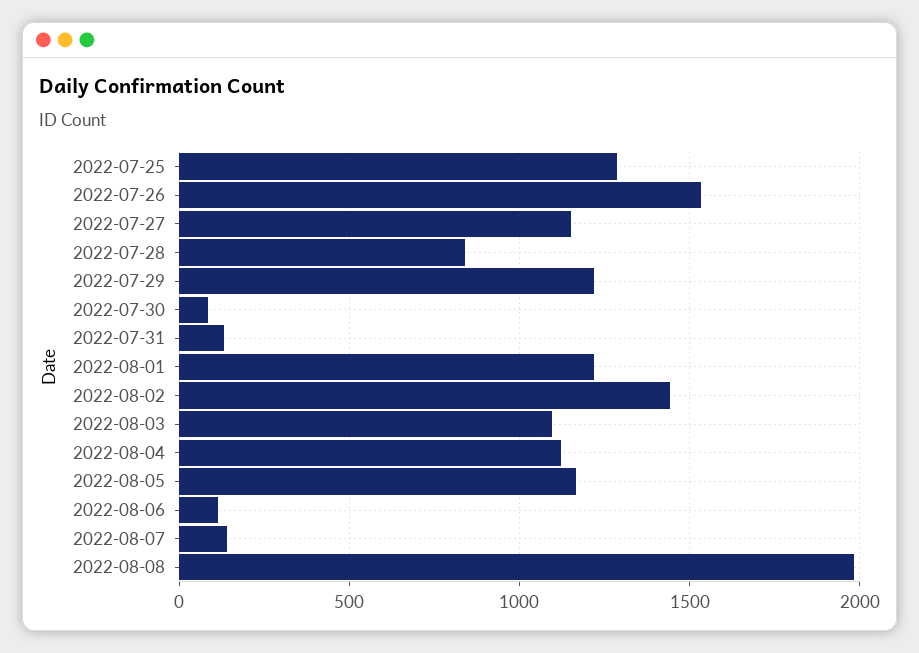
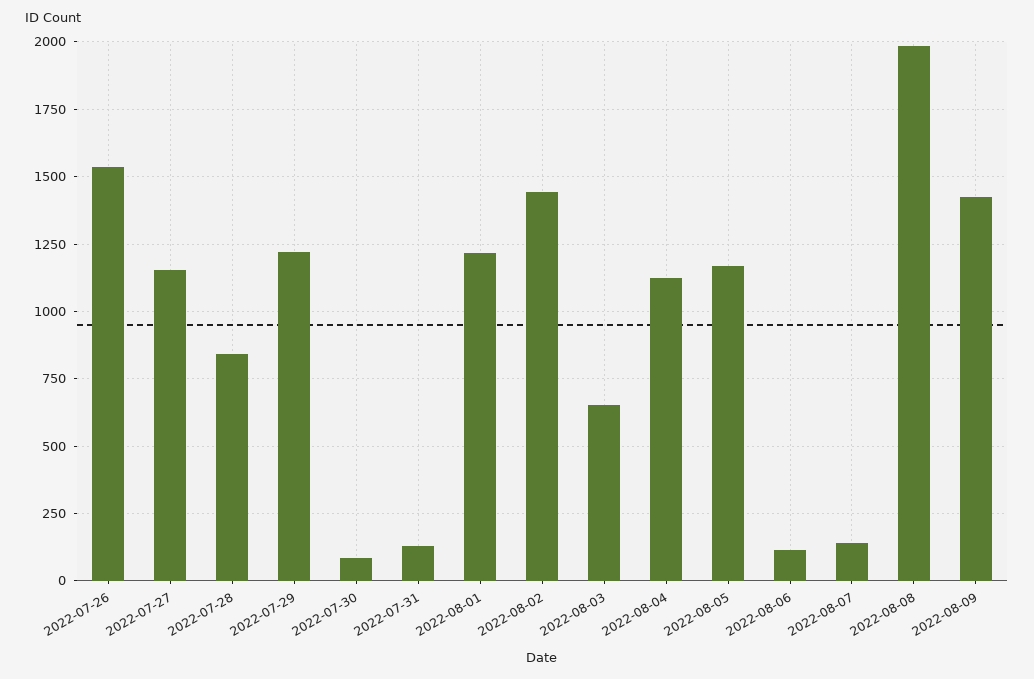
2022-07-25: 1300 -> none
2022-08-03: 1100 -> 650
2022-08-09: none -> 1425

